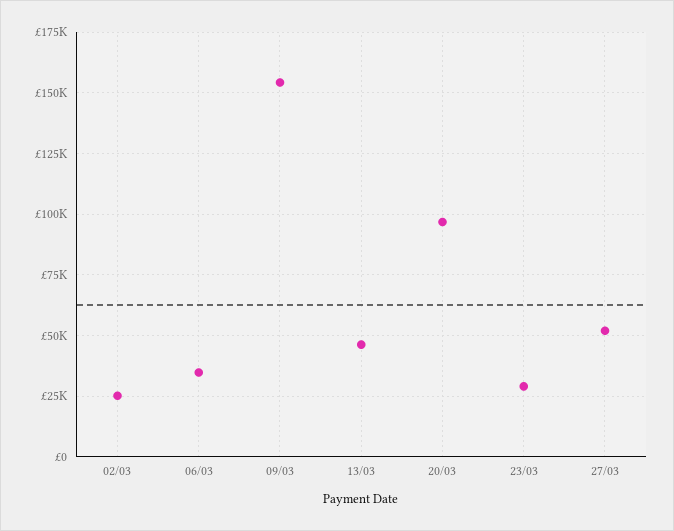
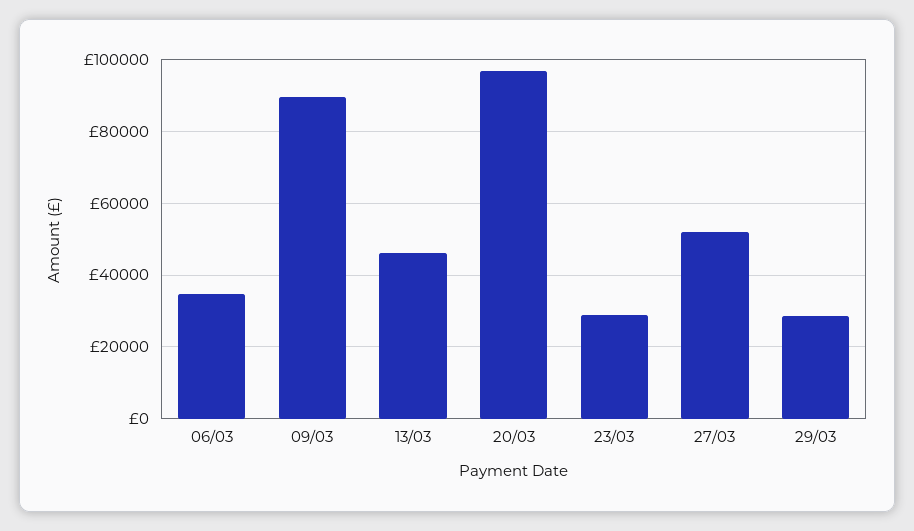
02/03: 25000 -> none
09/03: 155000 -> 90000
29/03: none -> 28000

